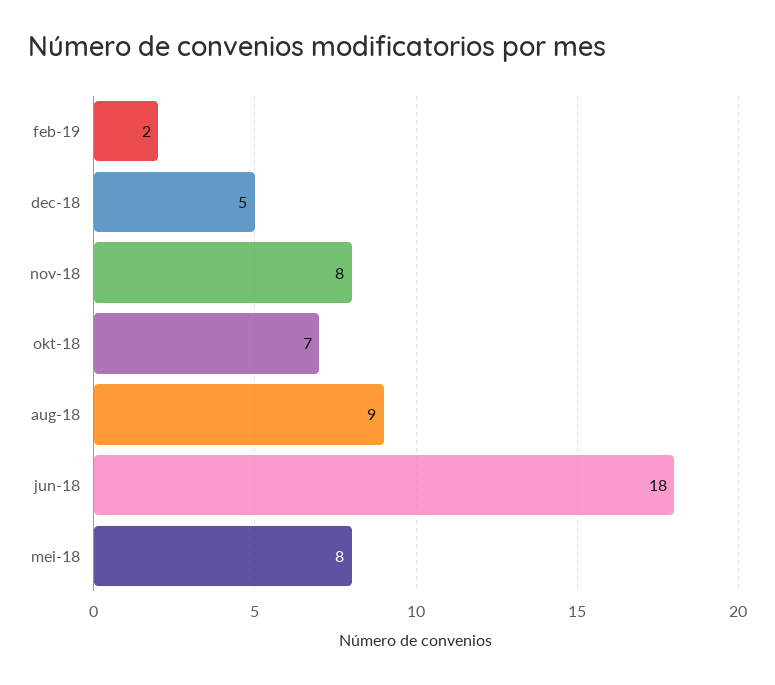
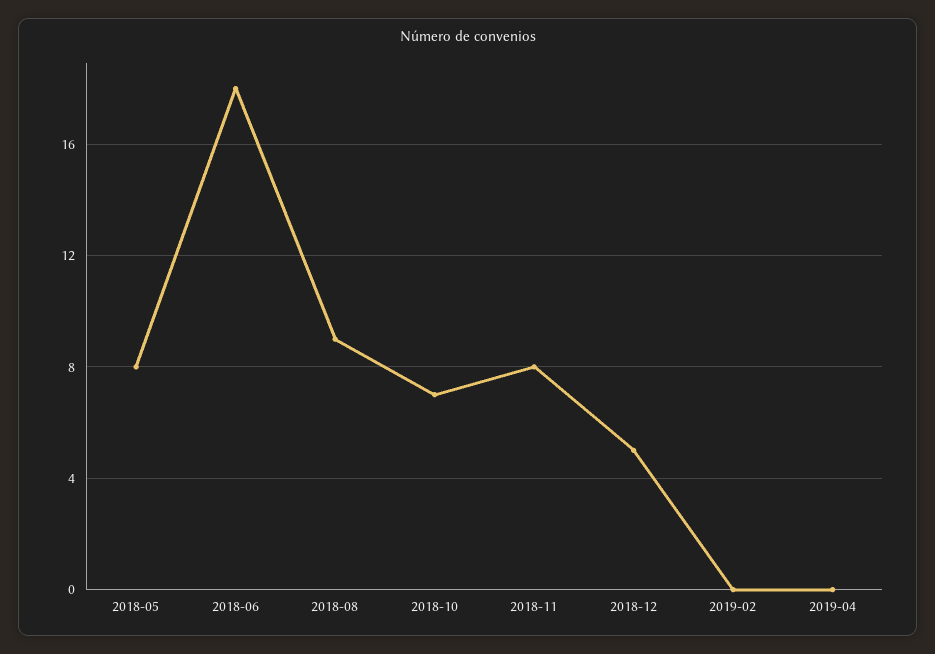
feb-19: 2 -> 0
2019-04: none -> 0

